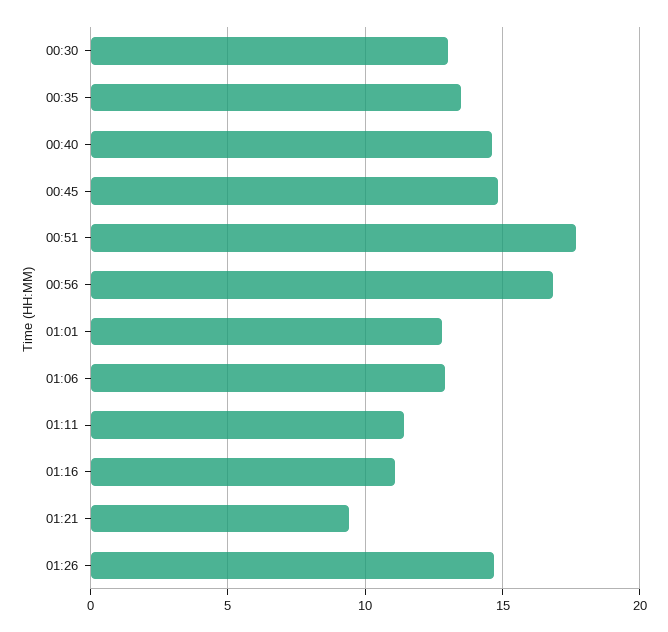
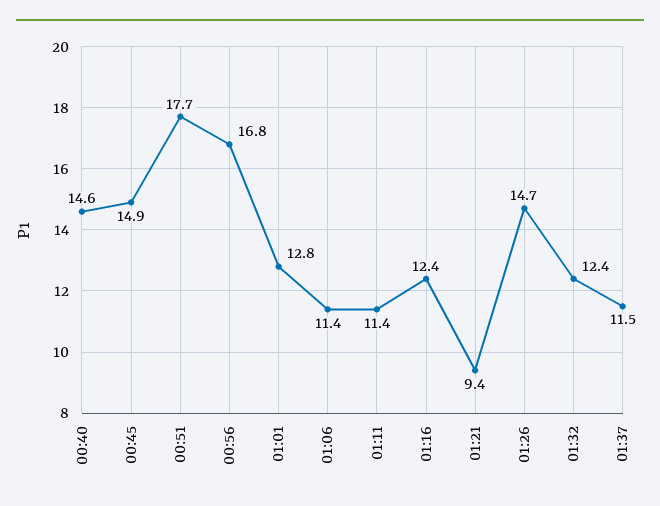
00:30: 13 -> none
00:35: 13.5 -> none
01:06: 13 -> 11.4
01:16: 11 -> 12.4
01:32: none -> 12.4
01:37: none -> 11.5

